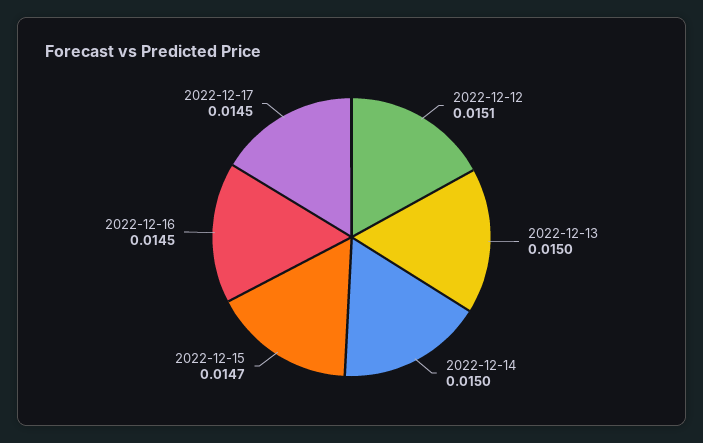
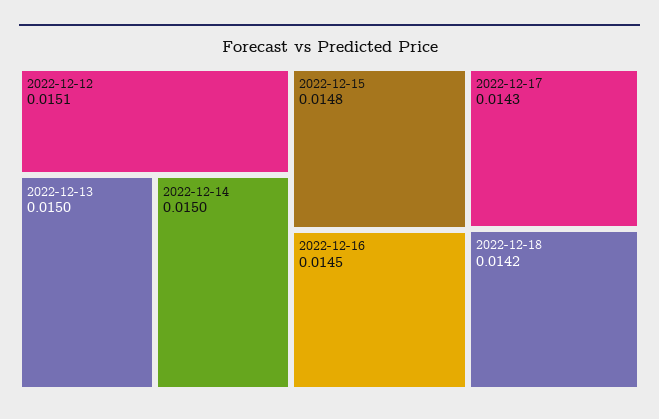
2022-12-15: 0.0147 -> 0.0148
2022-12-17: 0.0145 -> 0.0143
2022-12-18: none -> 0.0142

